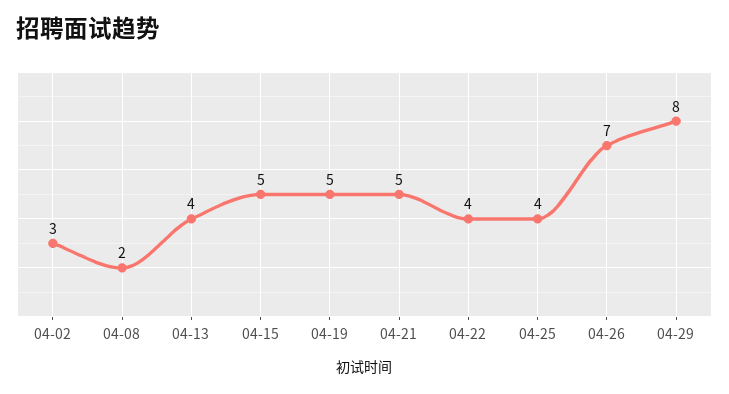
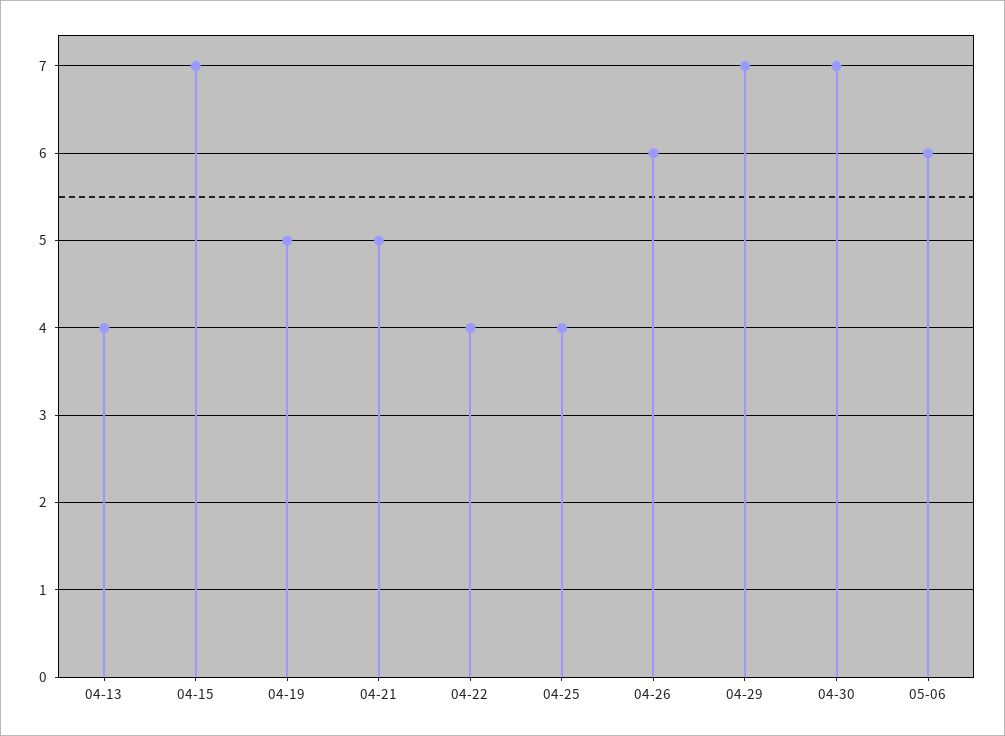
04-02: 3 -> none
04-08: 2 -> none
04-15: 5 -> 7
04-26: 7 -> 6
04-29: 8 -> 7
04-30: none -> 7
05-06: none -> 6

